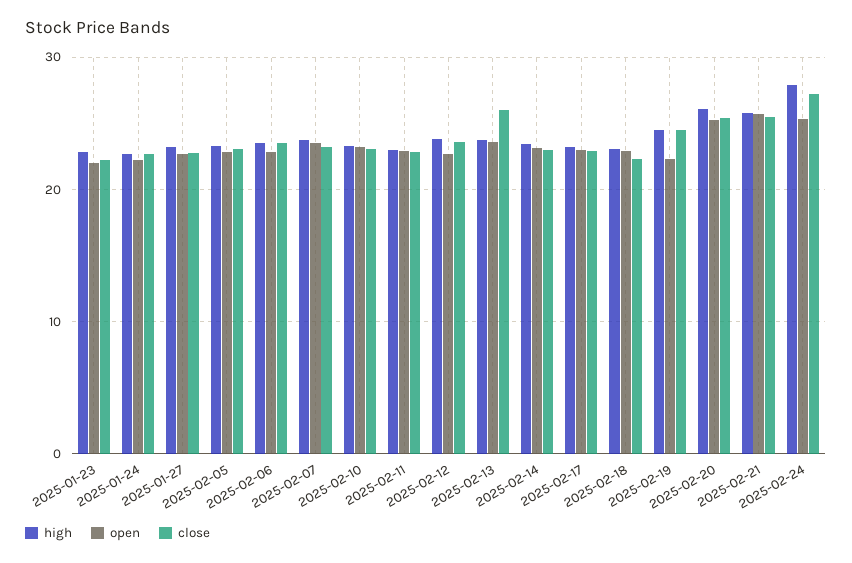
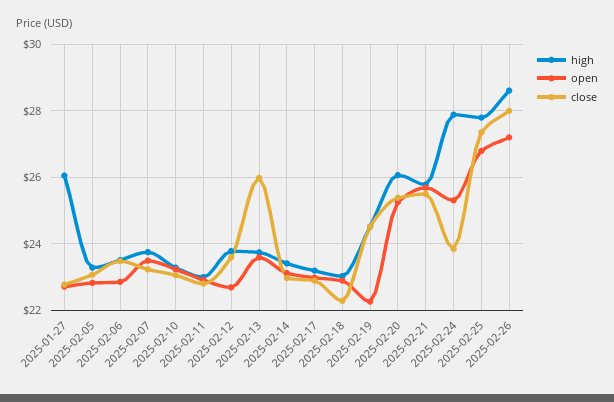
high, 2025-01-23: 23 -> none
open, 2025-01-23: 22 -> none
close, 2025-01-23: 22 -> none
high, 2025-01-24: 23 -> none
open, 2025-01-24: 22 -> none
close, 2025-01-24: 23 -> none
high, 2025-01-27: 23 -> 26
close, 2025-02-24: 27 -> 23.8
high, 2025-02-25: none -> 27.8
open, 2025-02-25: none -> 26.8
close, 2025-02-25: none -> 27.4
high, 2025-02-26: none -> 28.6
open, 2025-02-26: none -> 27.2
close, 2025-02-26: none -> 28

